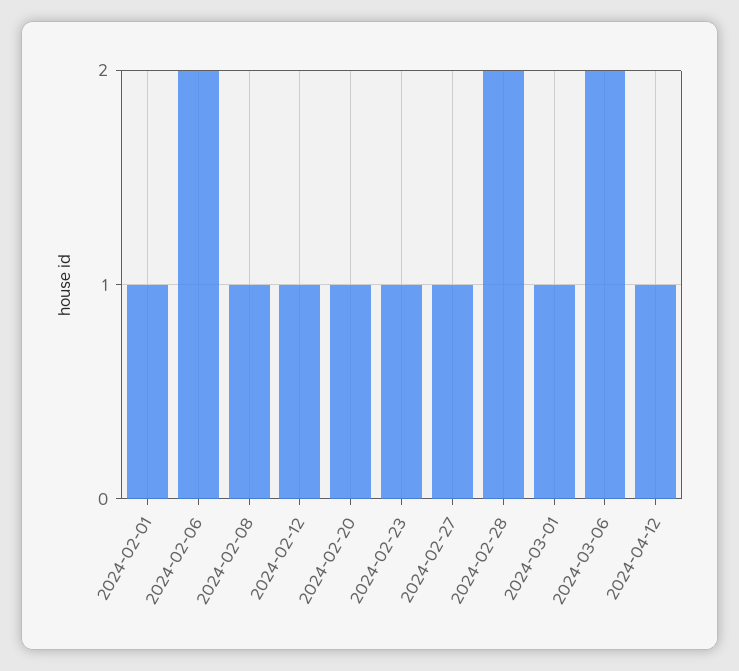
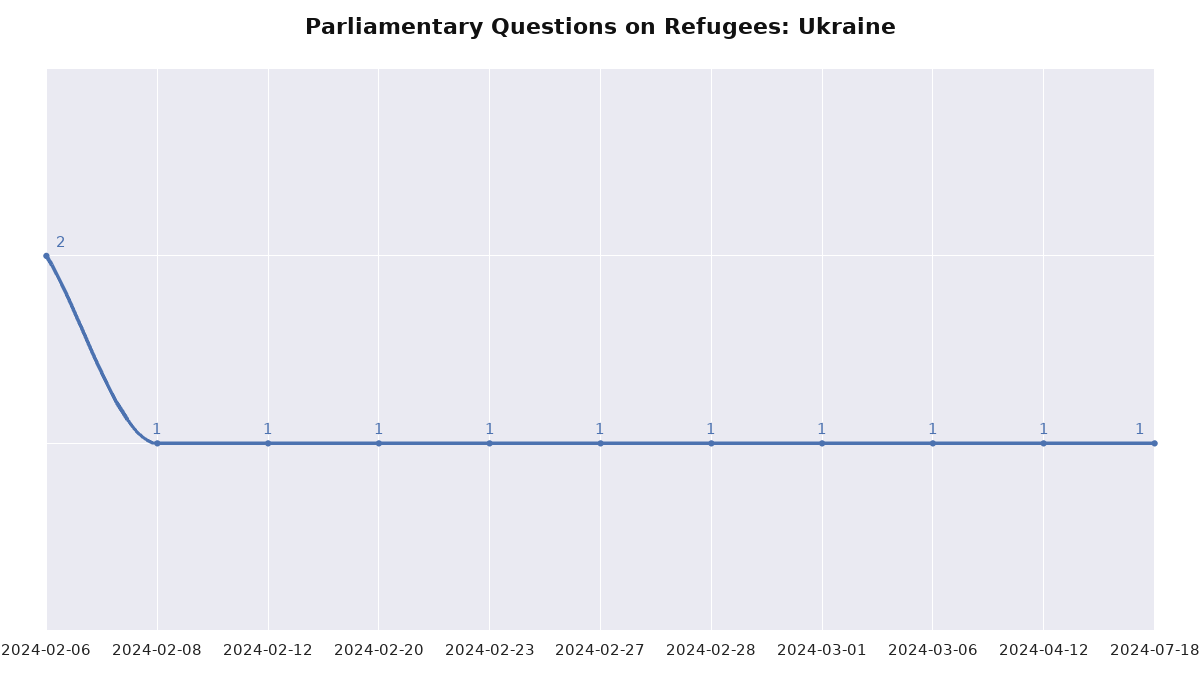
2024-02-01: 1 -> none
2024-02-28: 2 -> 1
2024-03-06: 2 -> 1
2024-07-18: none -> 1

